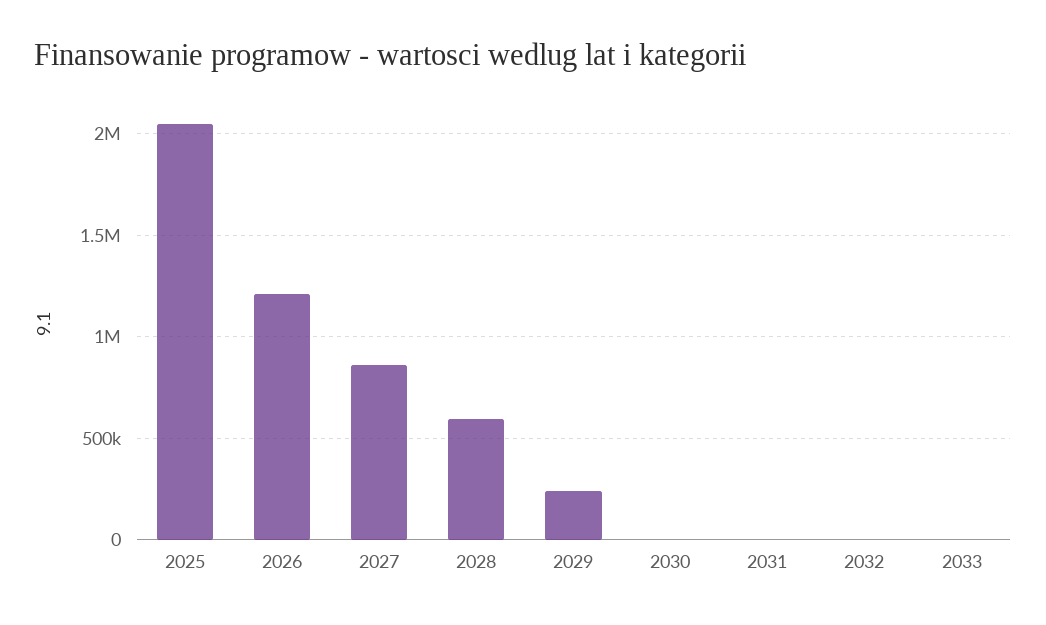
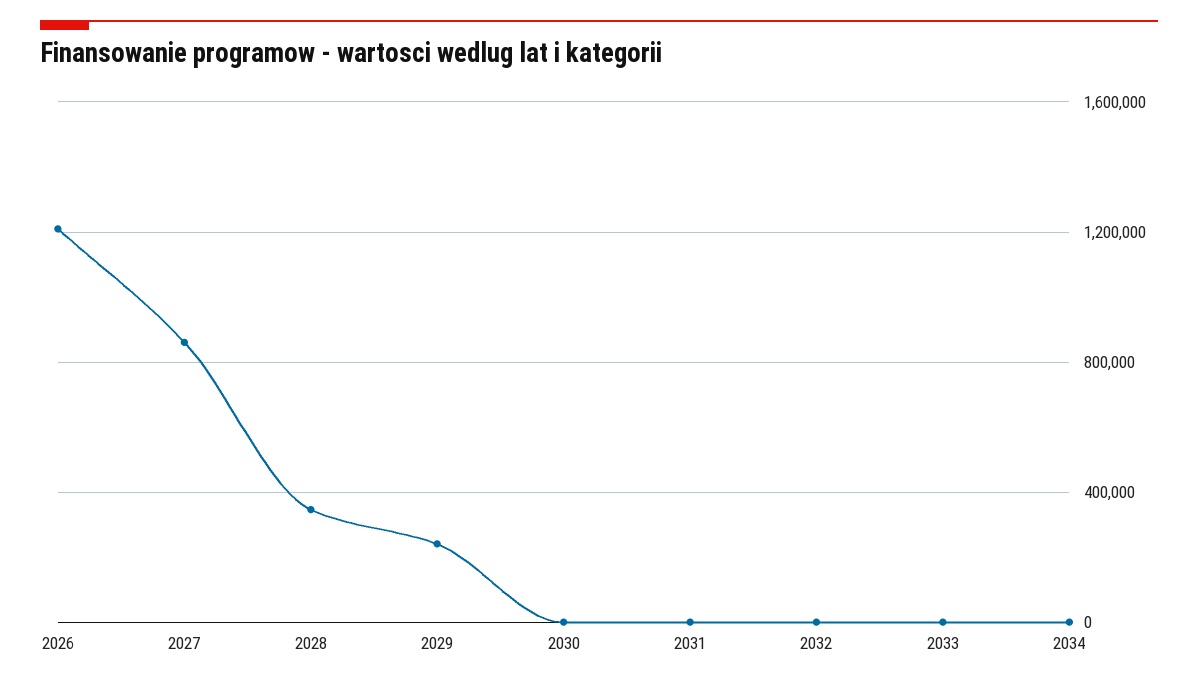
2025: 2050000 -> none
2028: 600000 -> 350000
2034: none -> 0

